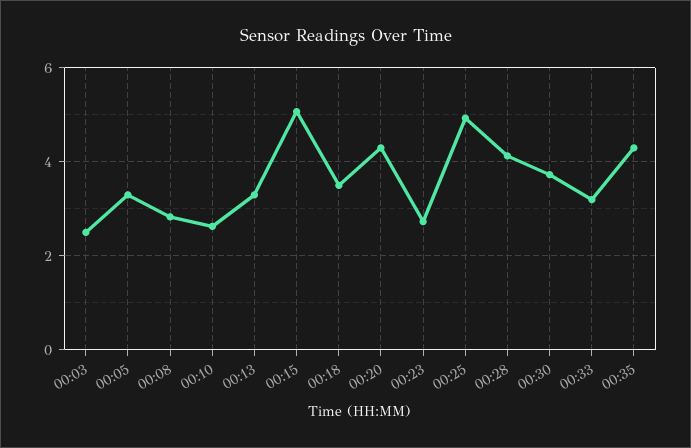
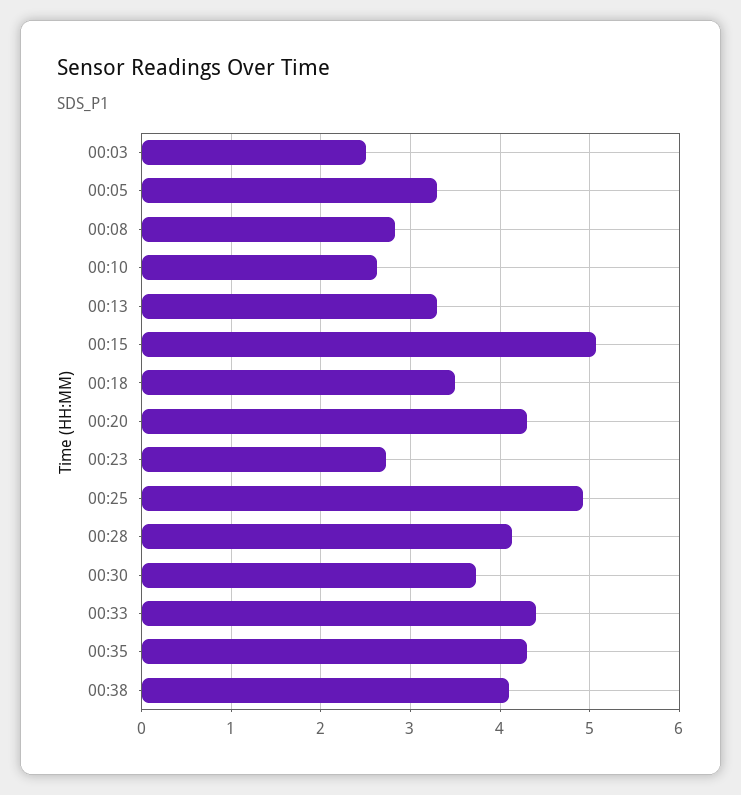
00:33: 3.2 -> 4.4
00:38: none -> 4.1

